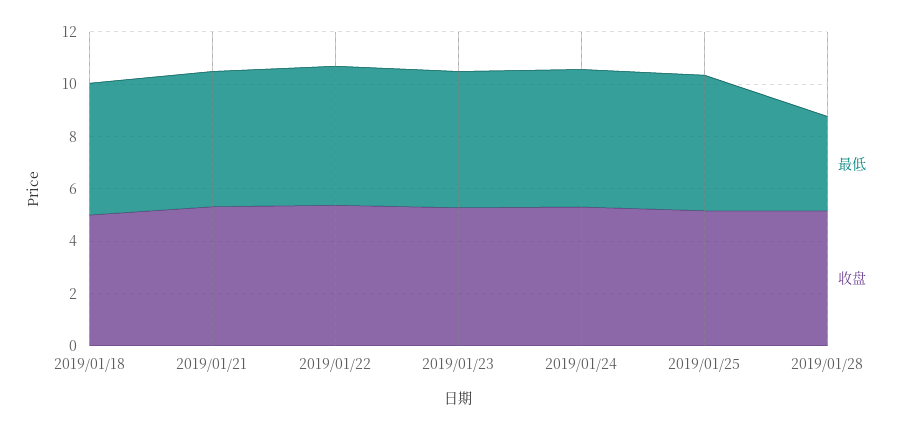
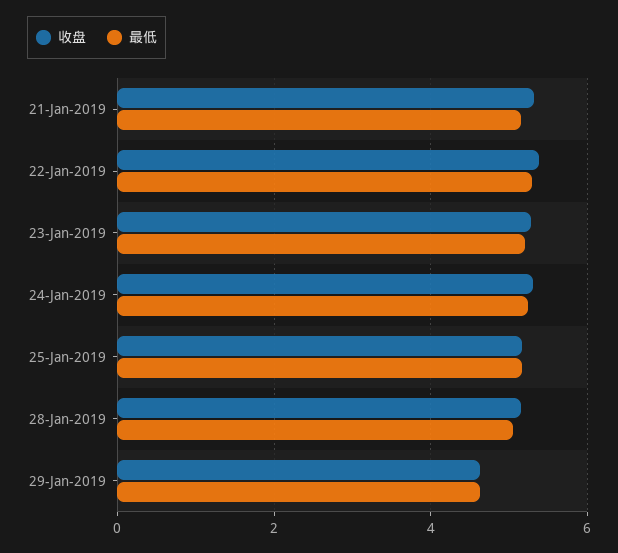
最低, 2019/01/18: 5 -> none
收盘, 2019/01/18: 5 -> none
最低, 2019/01/28: 3.5 -> 5
收盘, 29-Jan-2019: none -> 4.6
最低, 29-Jan-2019: none -> 4.6

